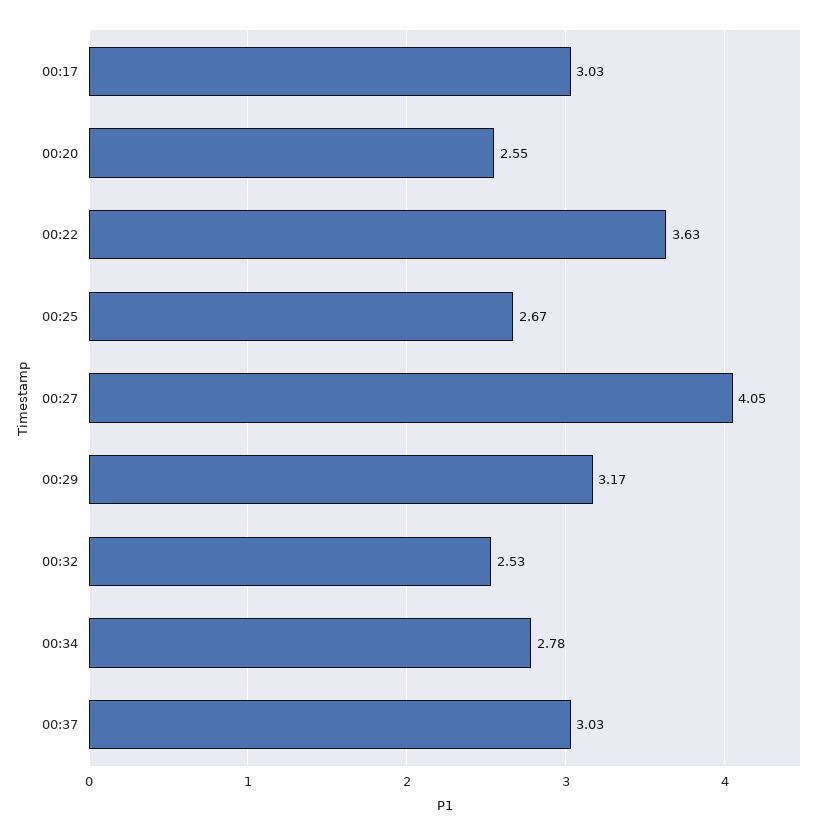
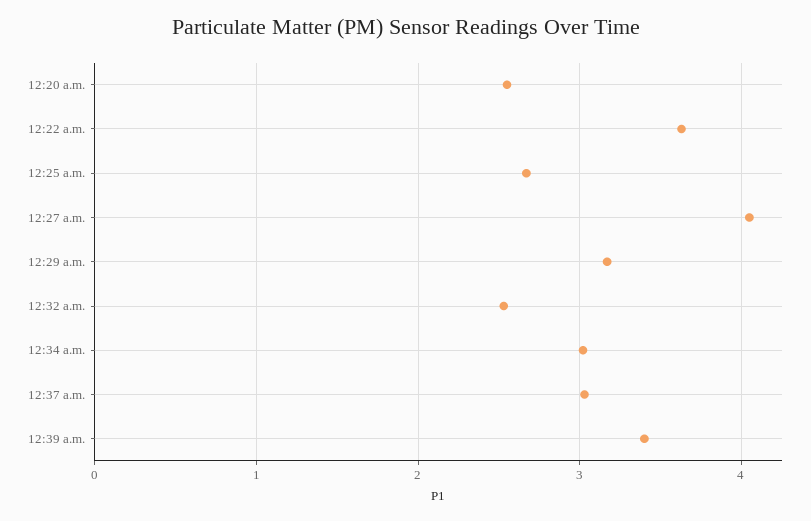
00:17: 3.03 -> none
00:34: 2.78 -> 3
12:39 a.m.: none -> 3.4

